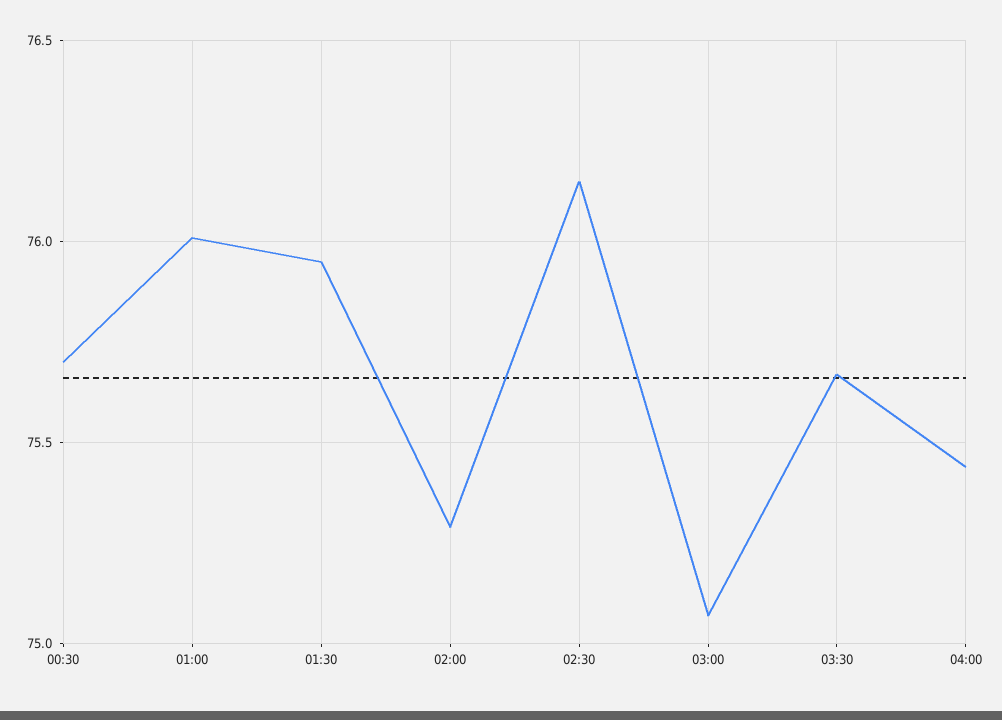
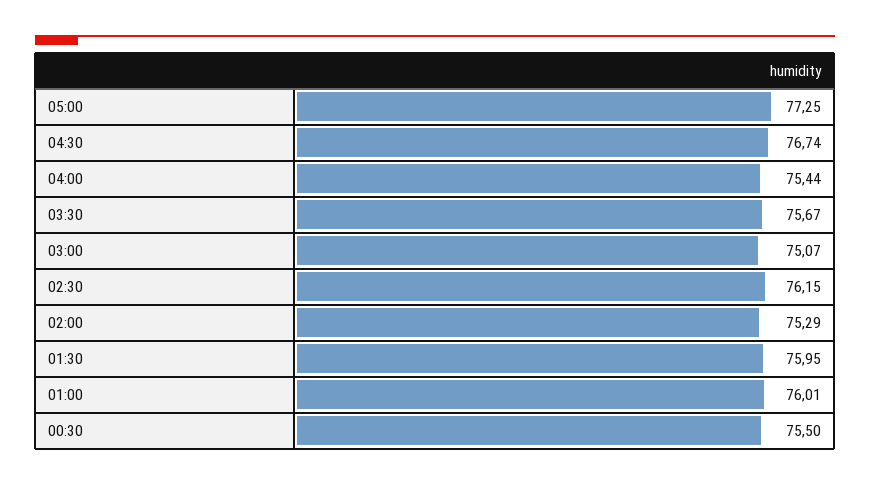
00:30: 75.7 -> 75.5
05:00: none -> 77.25
04:30: none -> 76.74

